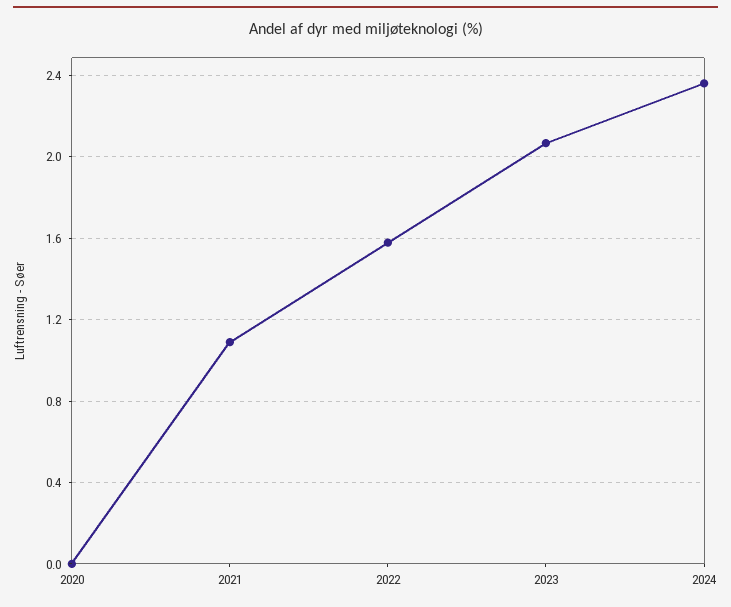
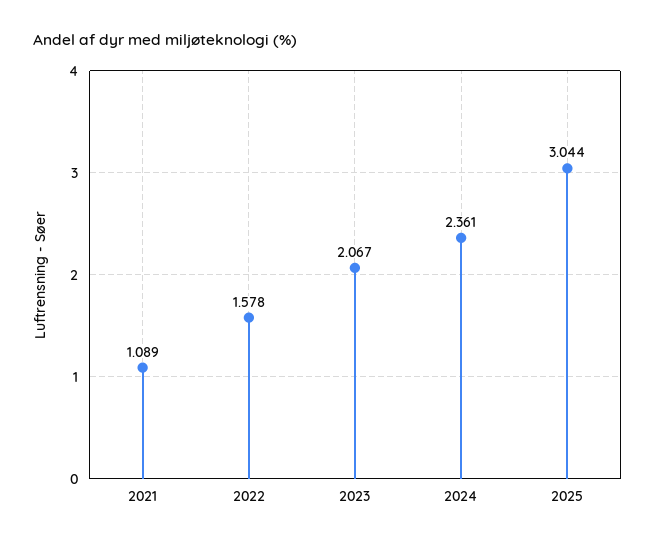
2020: 0 -> none
2025: none -> 3.044

